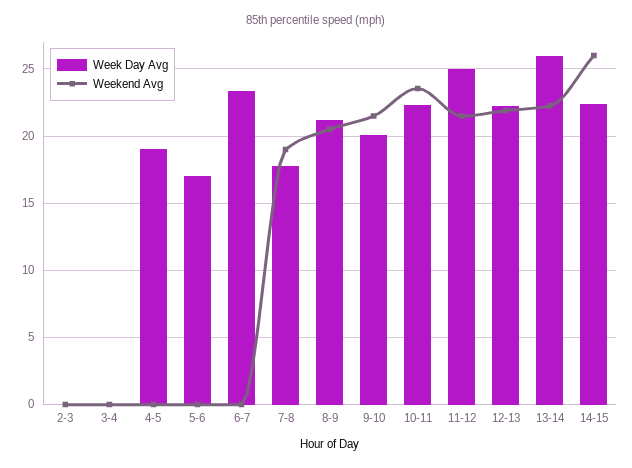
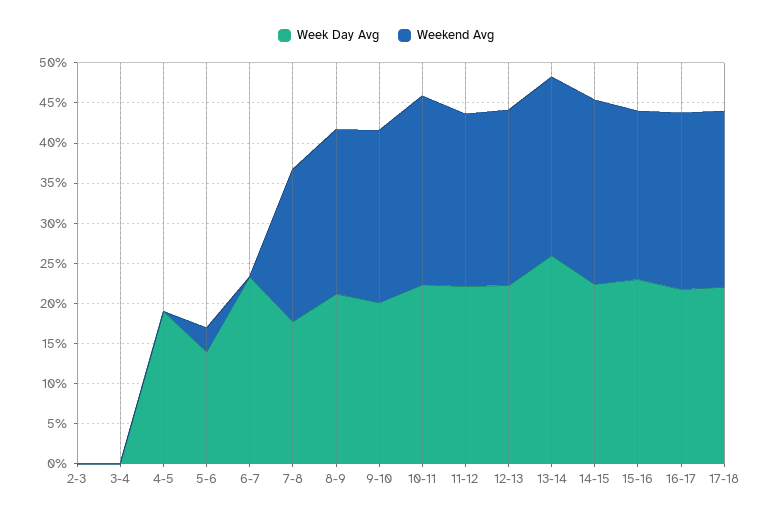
Week Day Avg, 5-6: 17 -> 14
Weekend Avg, 5-6: 0 -> 3
Week Day Avg, 11-12: 25 -> 22
Weekend Avg, 14-15: 26 -> 23
Week Day Avg, 15-16: none -> 23
Weekend Avg, 15-16: none -> 21
Week Day Avg, 16-17: none -> 22
Weekend Avg, 16-17: none -> 22
Week Day Avg, 17-18: none -> 22
Weekend Avg, 17-18: none -> 22

